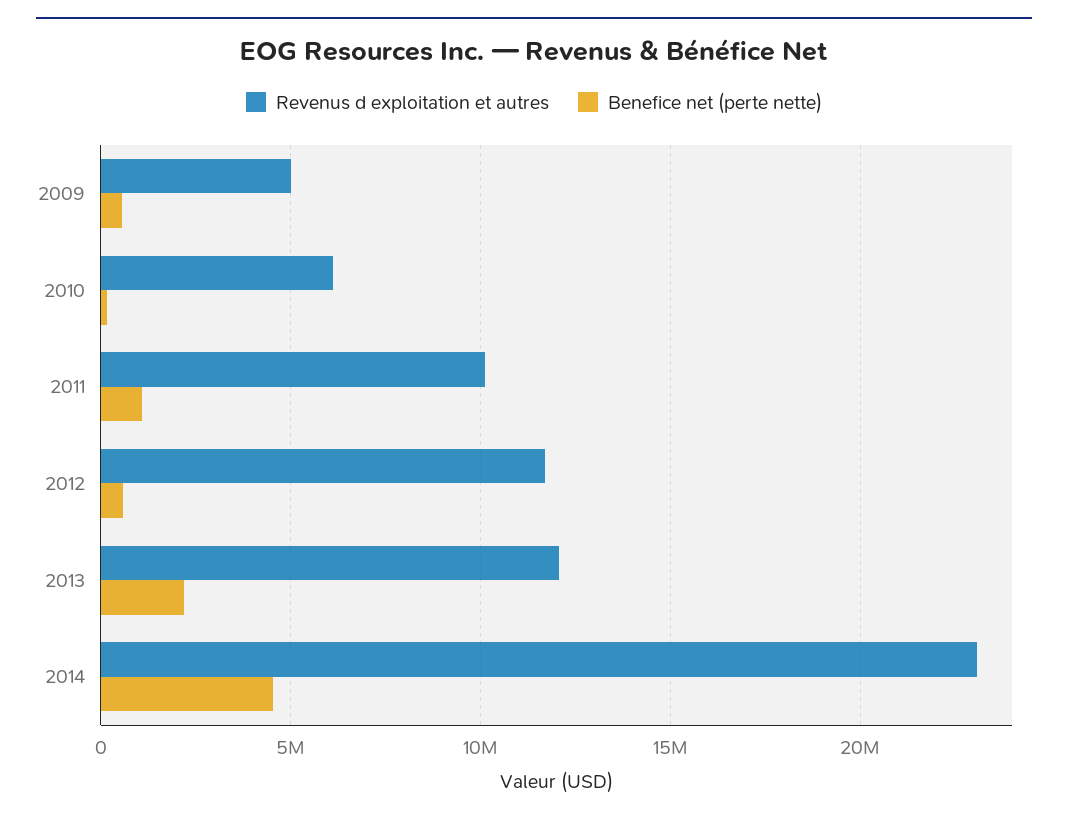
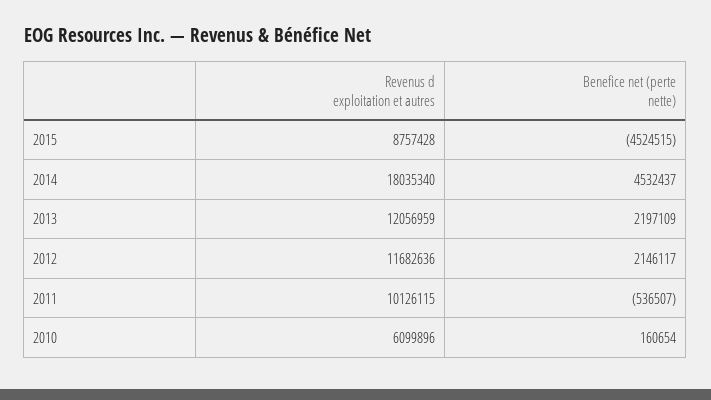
Revenus d exploitation et autres, 2009: 5000000 -> none
Benefice net (perte nette), 2009: 500000 -> none
Benefice net (perte nette), 2011: 1000000 -> -536507
Benefice net (perte nette), 2012: 500000 -> 2146117
Revenus d exploitation et autres, 2014: 23000000 -> 18035340
Revenus d exploitation et autres, 2015: none -> 8757428
Benefice net (perte nette), 2015: none -> -4524515

